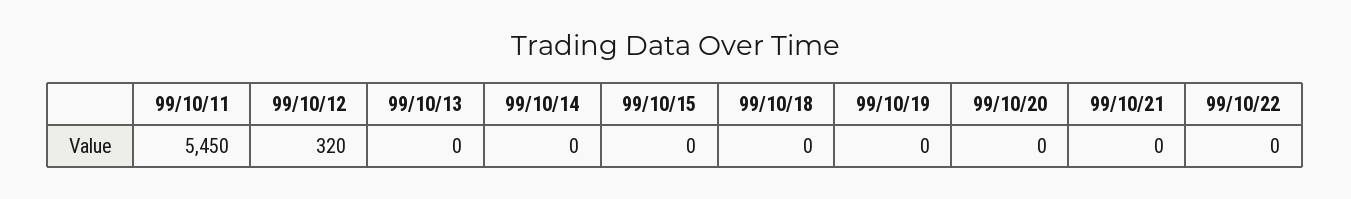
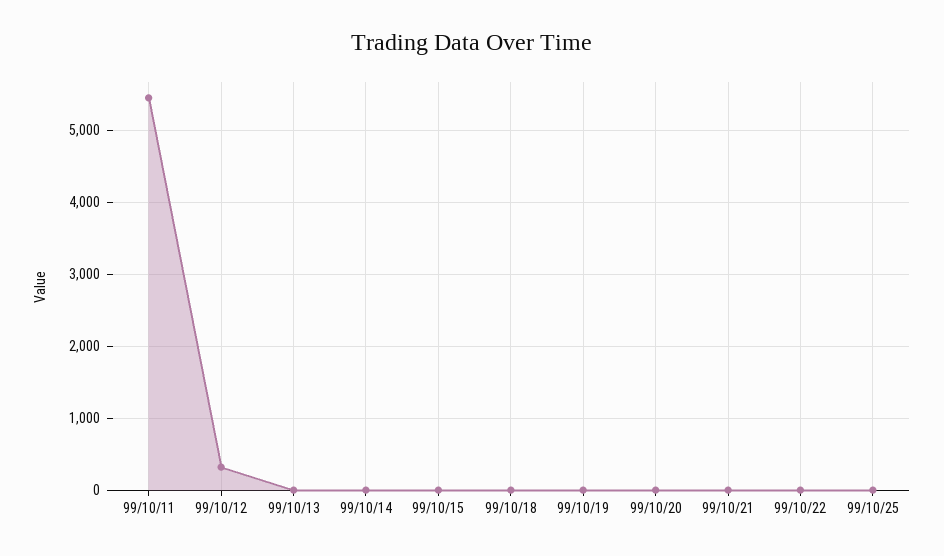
99/10/25: none -> 0

